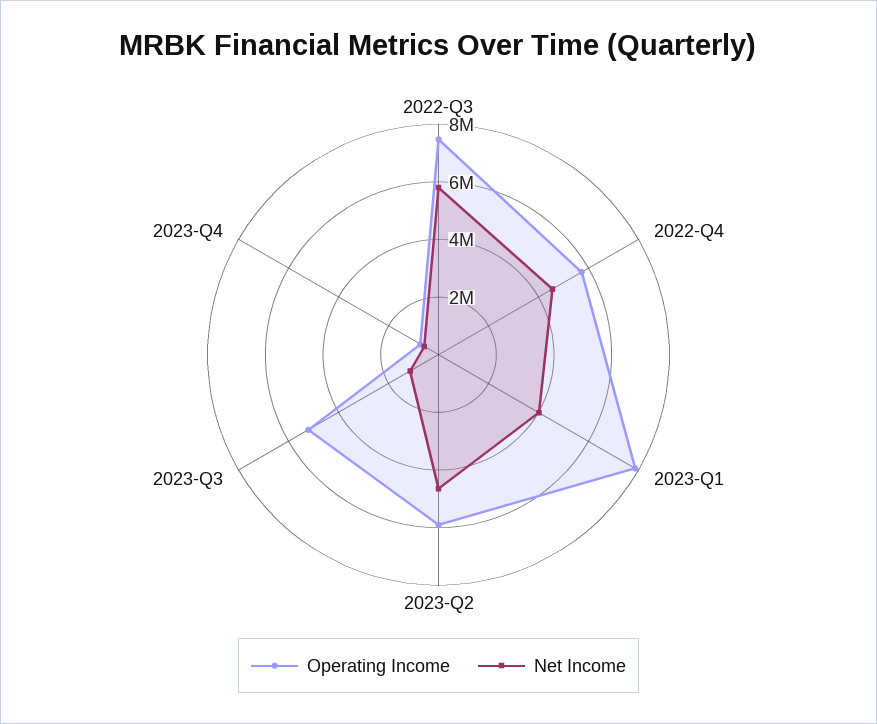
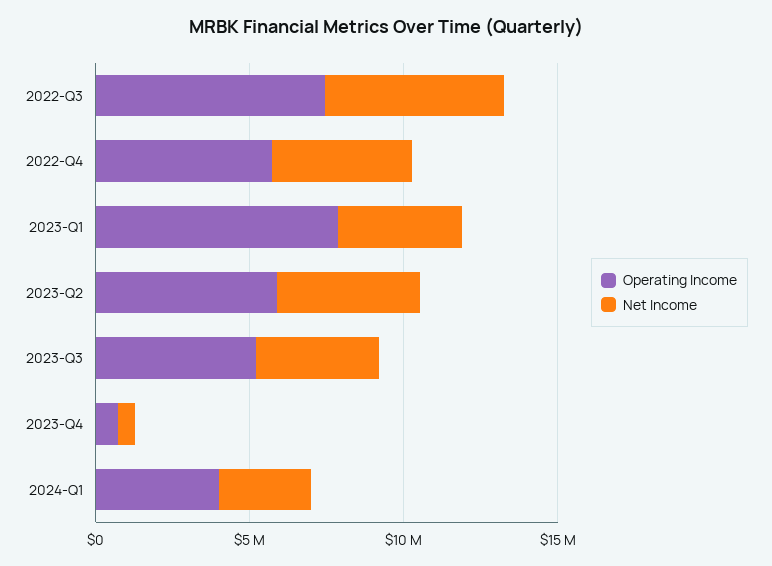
Net Income, 2023-Q3: 1000000 -> 4000000
Operating Income, 2024-Q1: none -> 4000000
Net Income, 2024-Q1: none -> 3000000

